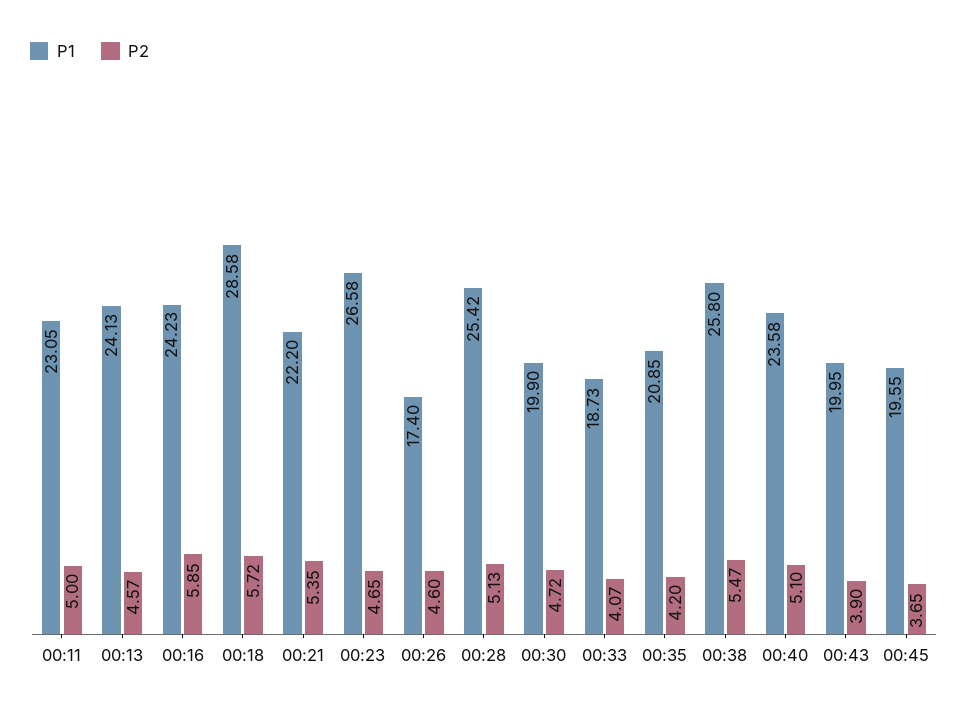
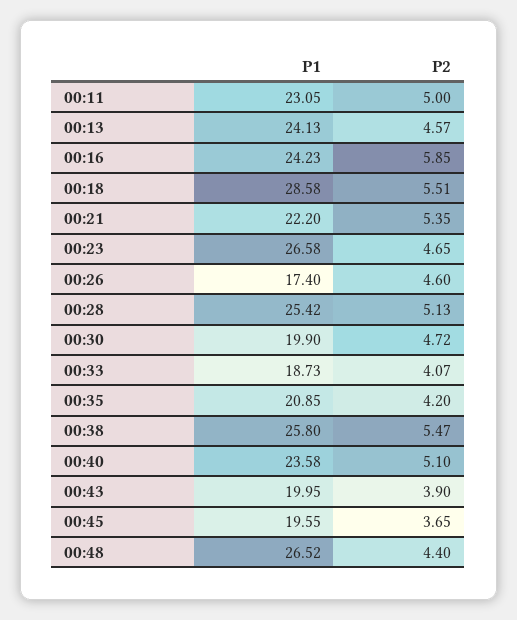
P2, 00:18: 5.72 -> 5.51
P1, 00:48: none -> 26.52
P2, 00:48: none -> 4.4

